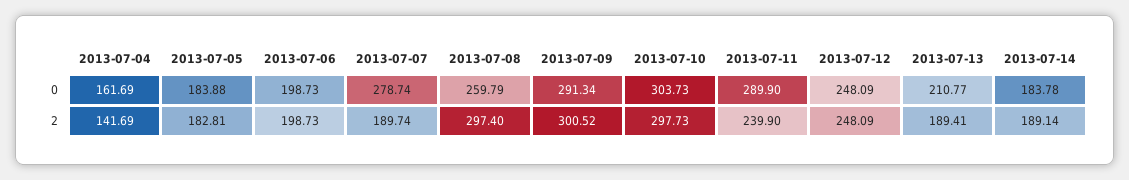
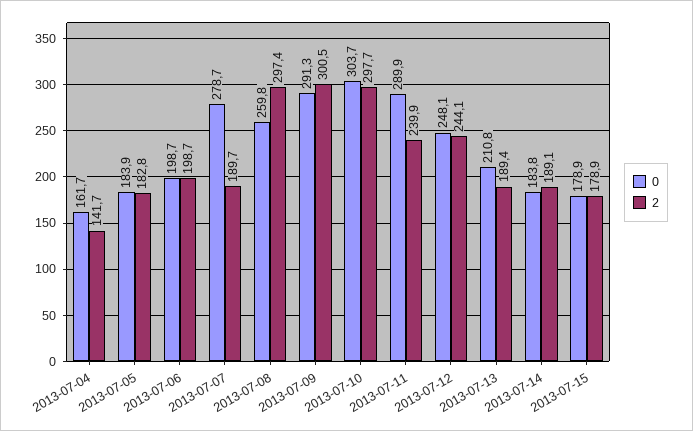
2, 2013-07-12: 248.09 -> 244.1
0, 2013-07-15: none -> 178.9
2, 2013-07-15: none -> 178.9

